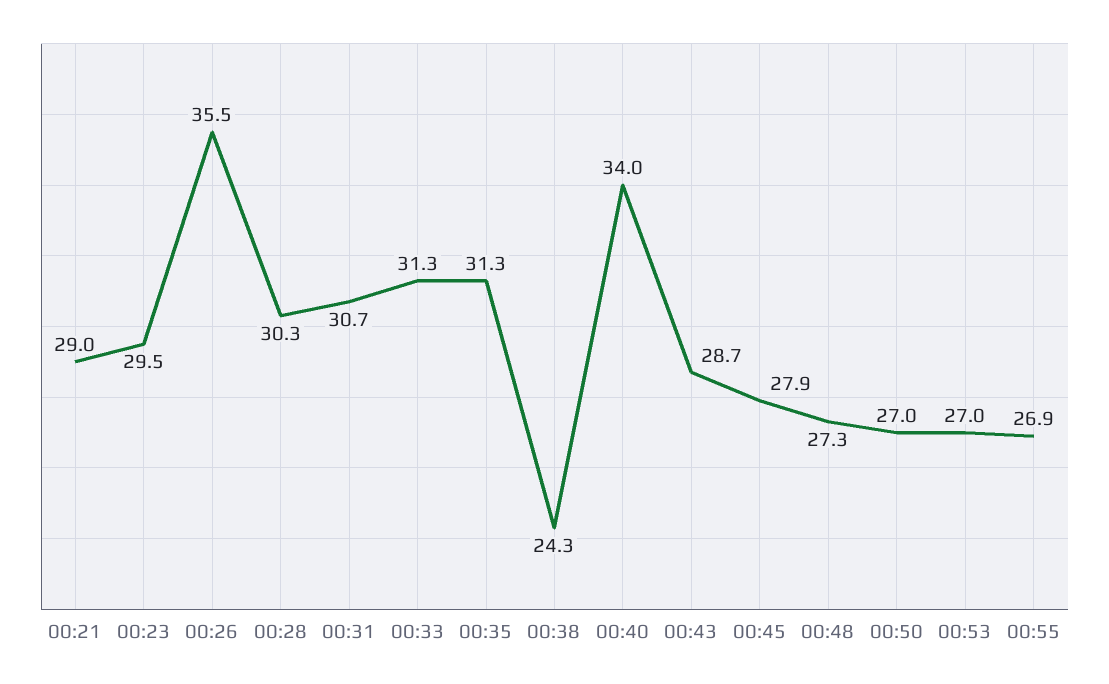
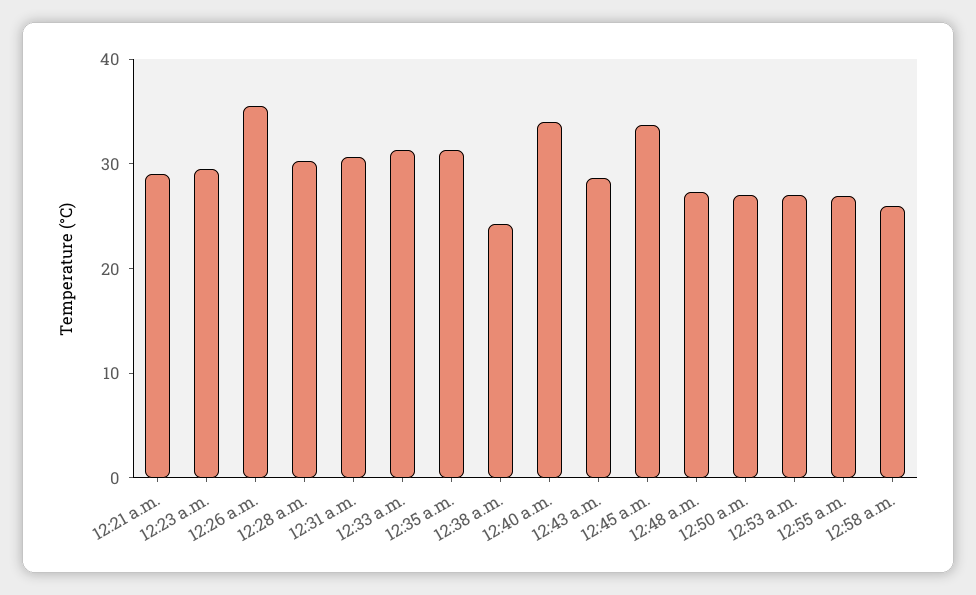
00:45: 27.9 -> 34
12:58 a.m.: none -> 26

